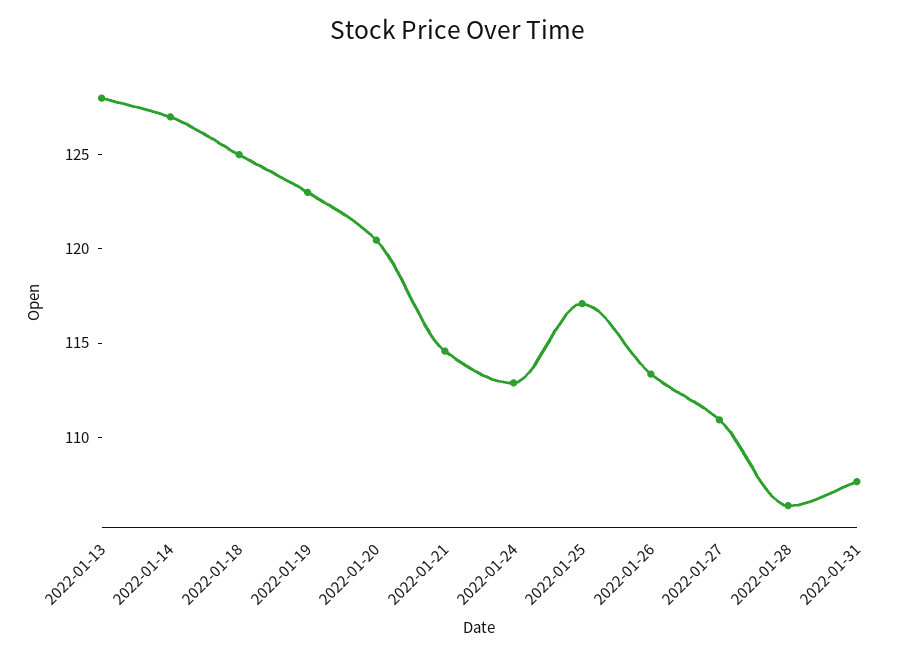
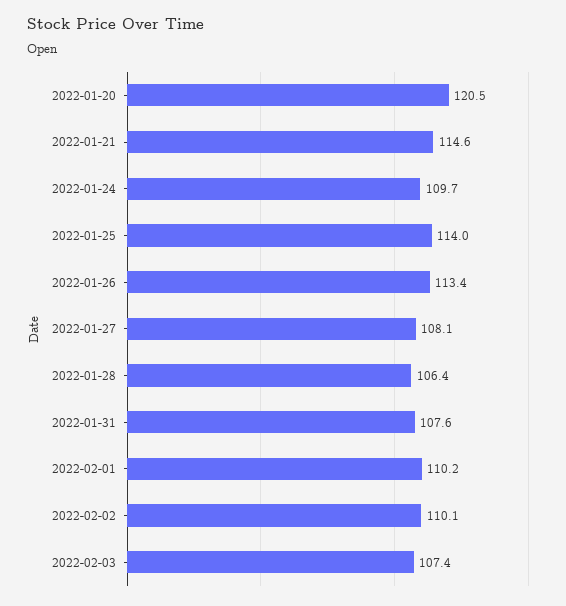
2022-01-13: 128 -> none
2022-01-14: 127 -> none
2022-01-18: 125 -> none
2022-01-19: 123 -> none
2022-01-24: 113 -> 109.7
2022-01-25: 117 -> 114
2022-01-27: 111 -> 108.1
2022-02-01: none -> 110.2
2022-02-02: none -> 110.1
2022-02-03: none -> 107.4

